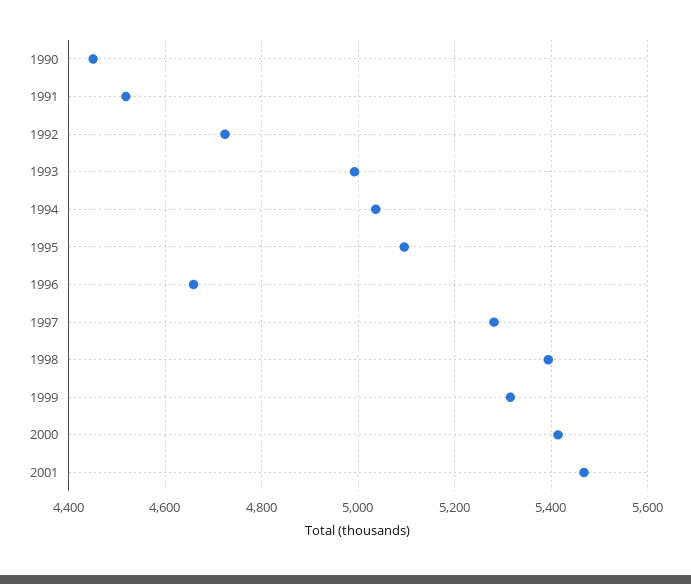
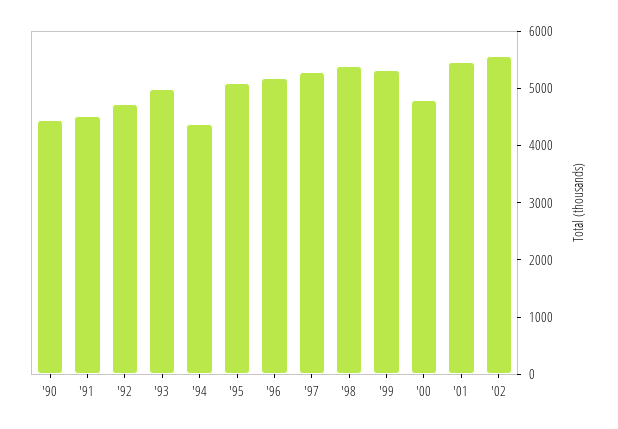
1994: 5040 -> 4400
1996: 4660 -> 5200
2000: 5420 -> 4800
'02: none -> 5600

